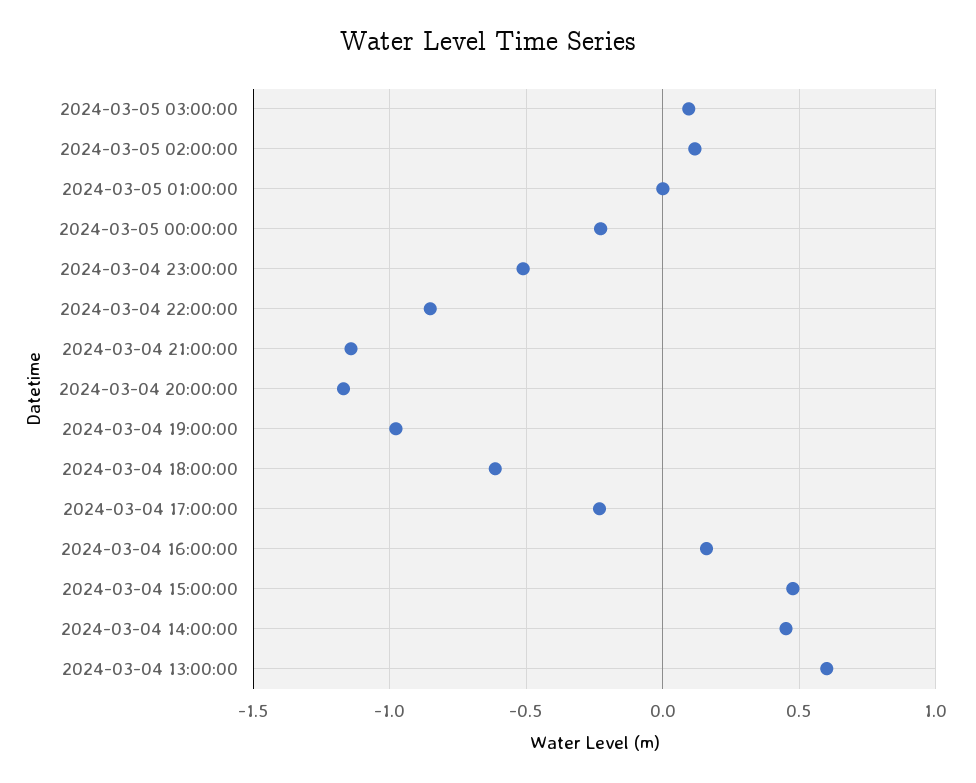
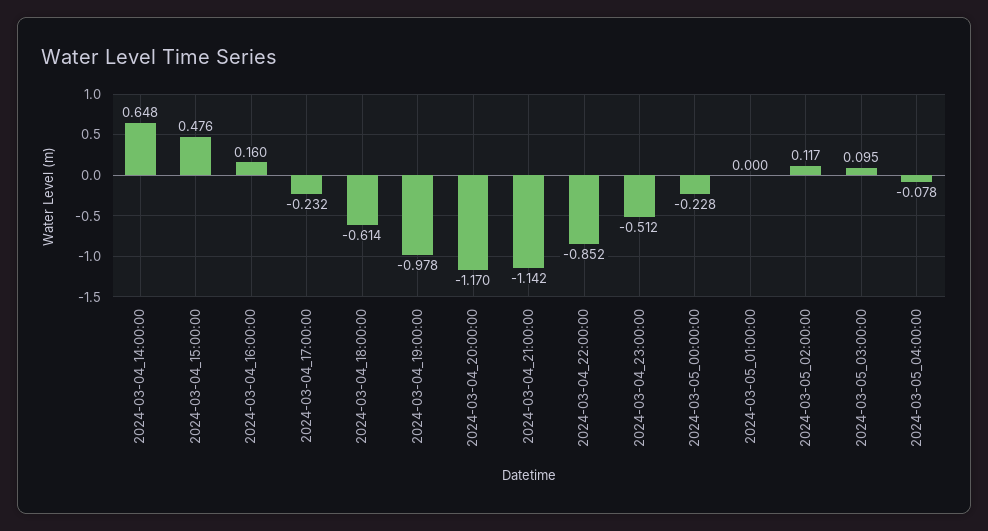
2024-03-04 14:00:00: 0.45 -> 0.648
2024-03-04 13:00:00: 0.6 -> none
2024-03-05_04:00:00: none -> -0.078

